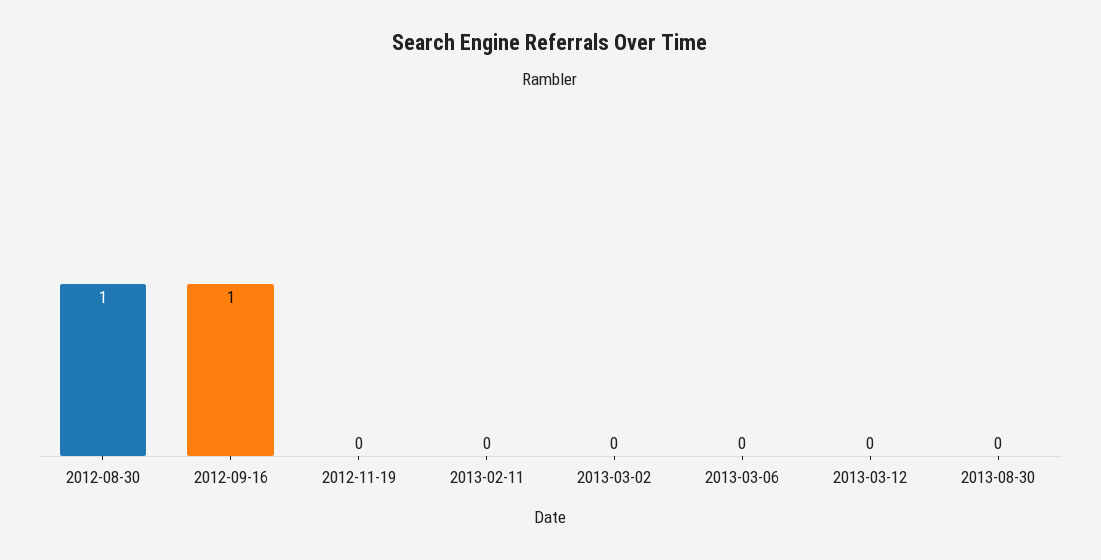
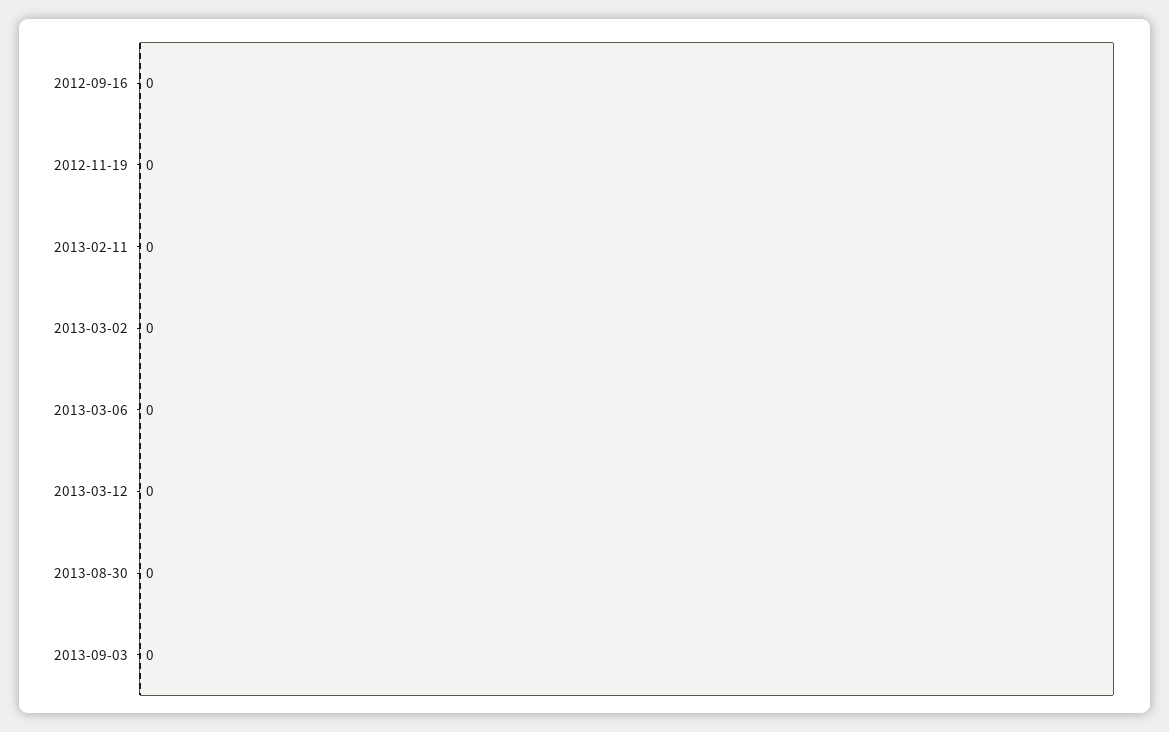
2012-08-30: 1 -> none
2012-09-16: 1 -> 0
2013-09-03: none -> 0

